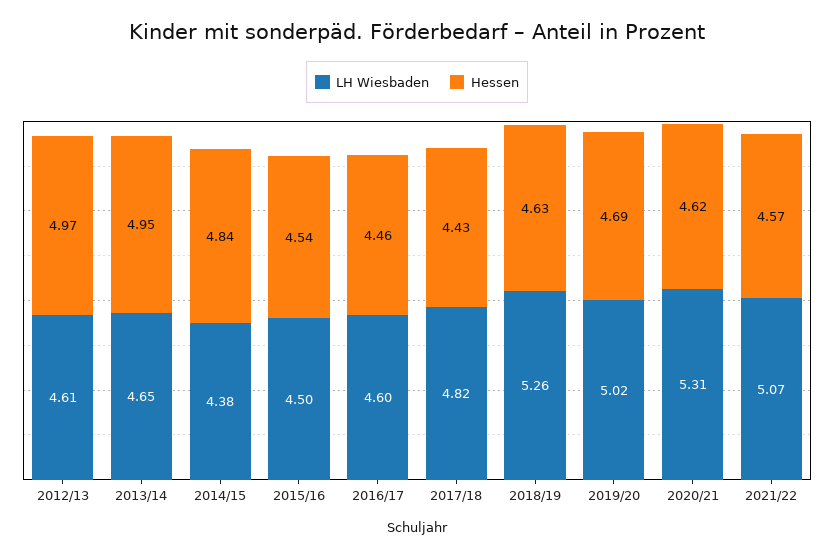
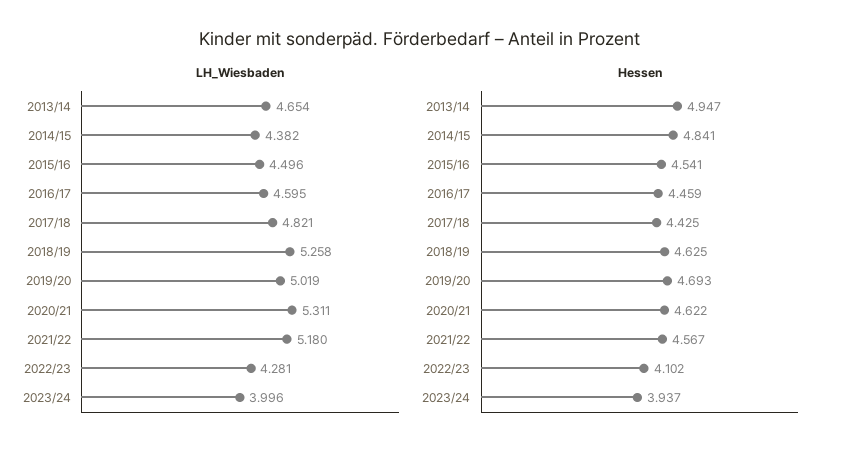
LH Wiesbaden, 2012/13: 4.61 -> none
Hessen, 2012/13: 4.97 -> none
LH Wiesbaden, 2021/22: 5.07 -> 5.18
LH Wiesbaden, 2022/23: none -> 4.281
LH Wiesbaden, 2023/24: none -> 3.996
Hessen, 2022/23: none -> 4.102
Hessen, 2023/24: none -> 3.937

